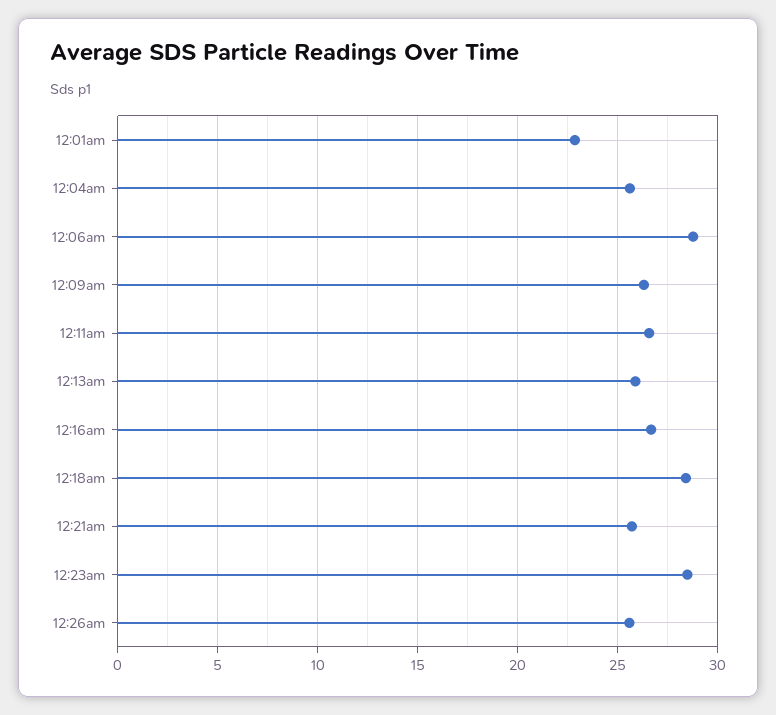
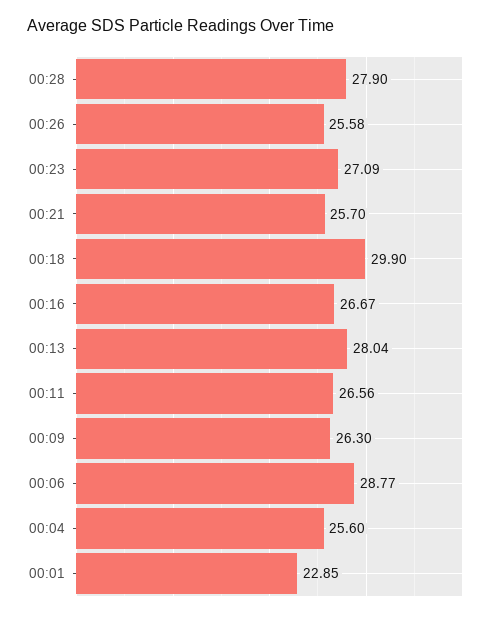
12:13am: 26 -> 28.04
12:18am: 28.5 -> 29.9
12:23am: 28.5 -> 27.09
00:28: none -> 27.9

